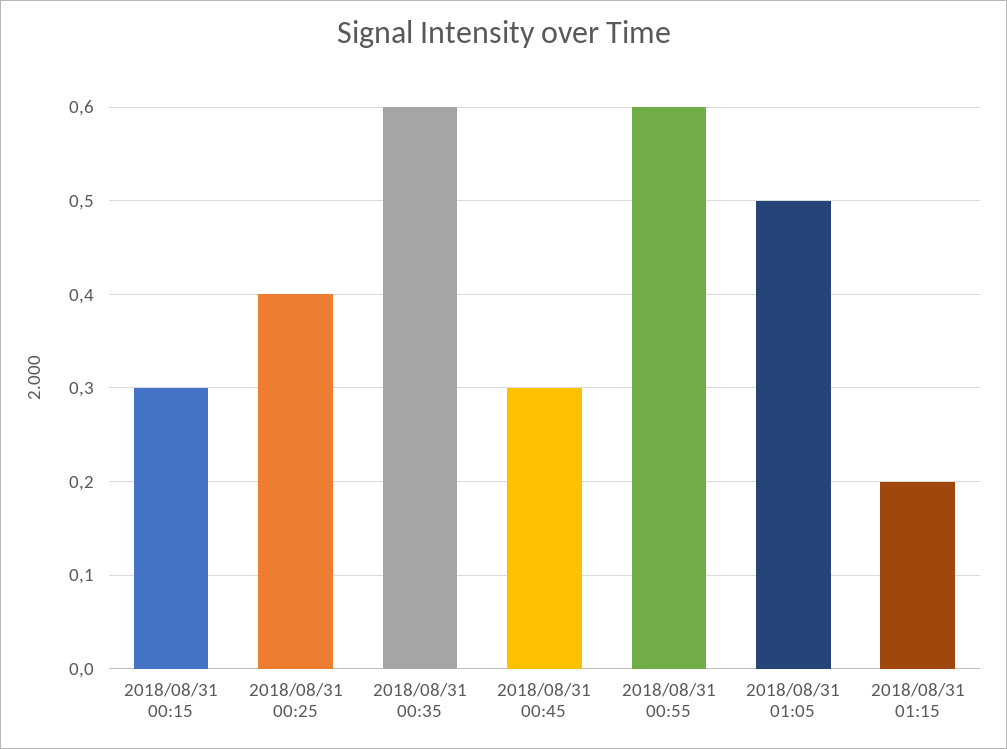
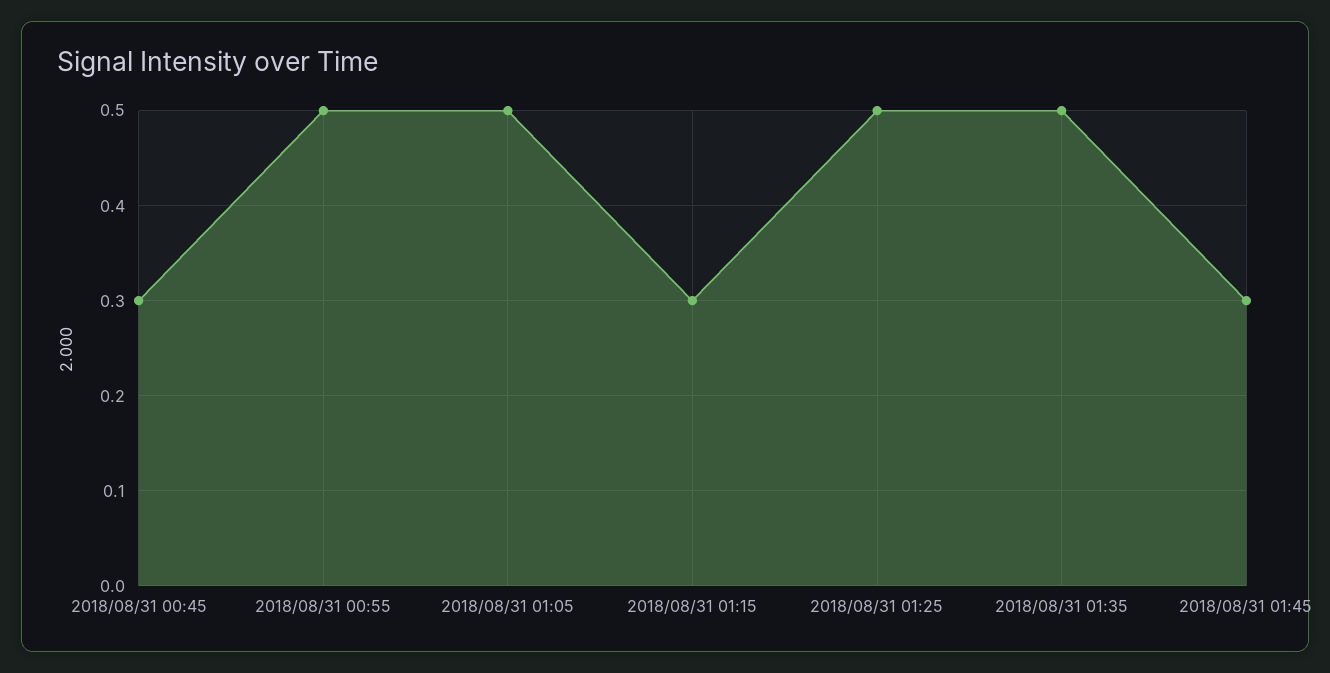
2018/08/31 00:15: 0.3 -> none
2018/08/31 00:25: 0.4 -> none
2018/08/31 00:35: 0.6 -> none
2018/08/31 00:55: 0.6 -> 0.5
2018/08/31 01:15: 0.2 -> 0.3
2018/08/31 01:25: none -> 0.5
2018/08/31 01:35: none -> 0.5
2018/08/31 01:45: none -> 0.3

